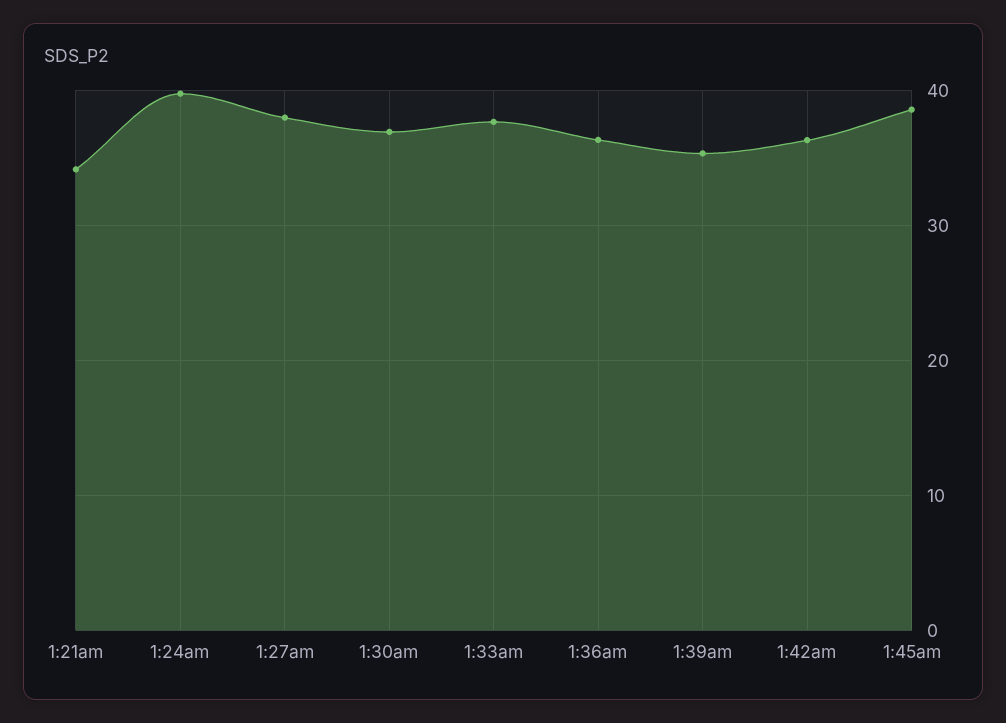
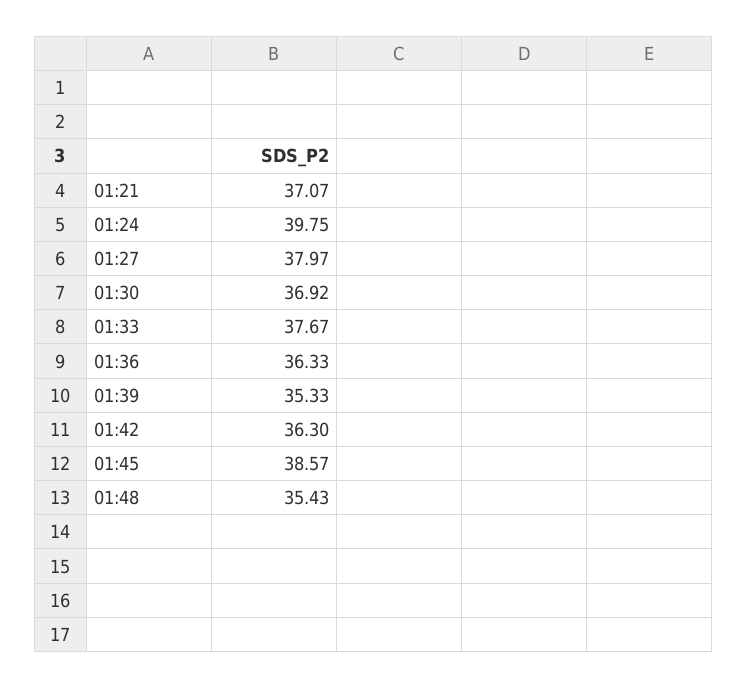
1:21am: 34 -> 37.07
01:48: none -> 35.43

